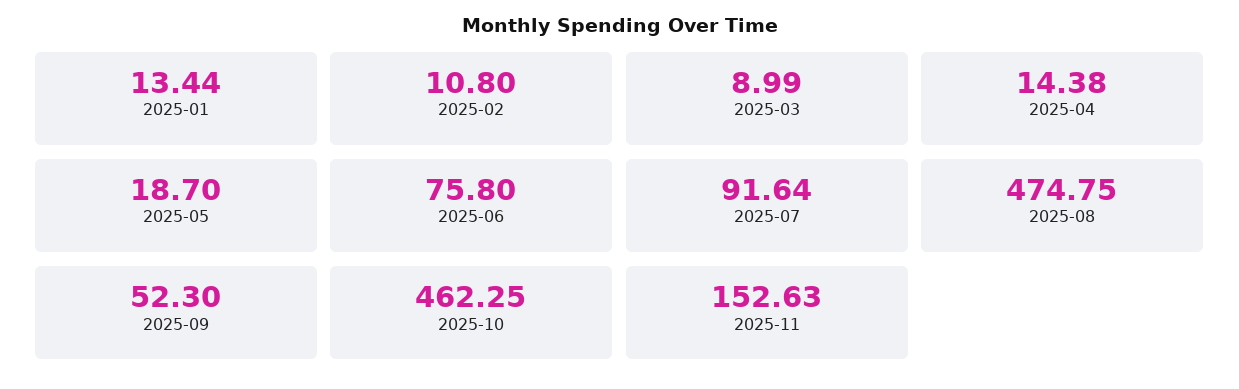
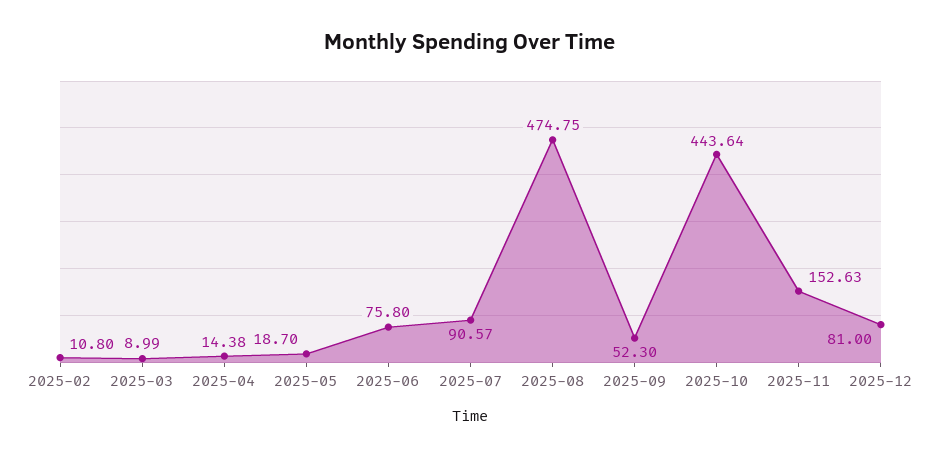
2025-01: 13.44 -> none
2025-07: 91.64 -> 90.57
2025-10: 462.25 -> 443.64
2025-12: none -> 81

